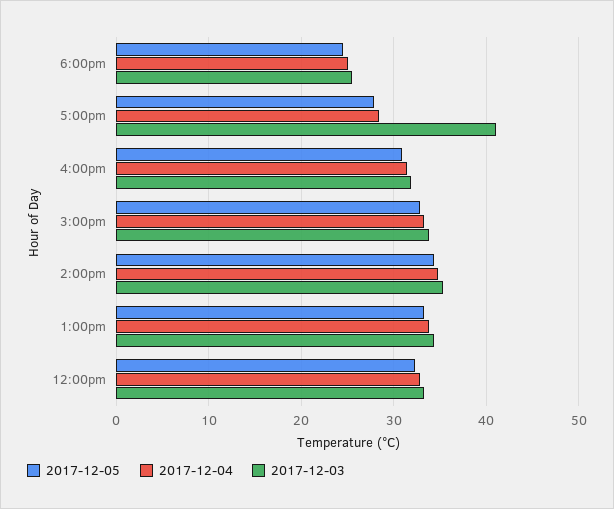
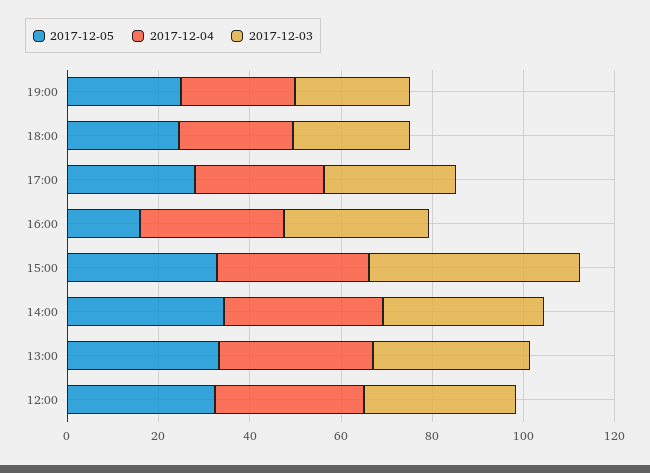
2017-12-03, 5:00pm: 41 -> 30
2017-12-05, 4:00pm: 31 -> 15
2017-12-03, 3:00pm: 34 -> 45
2017-12-05, 19:00: none -> 25
2017-12-04, 19:00: none -> 25
2017-12-03, 19:00: none -> 25

